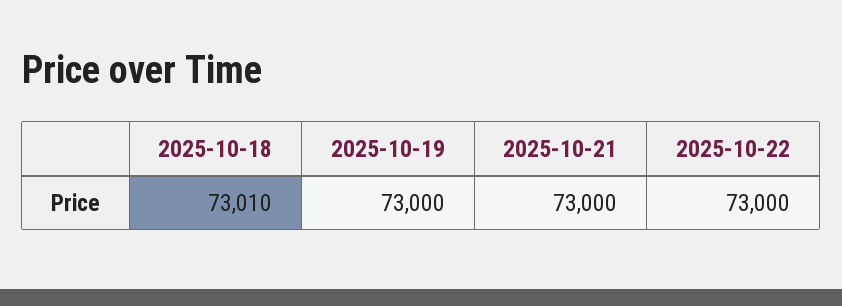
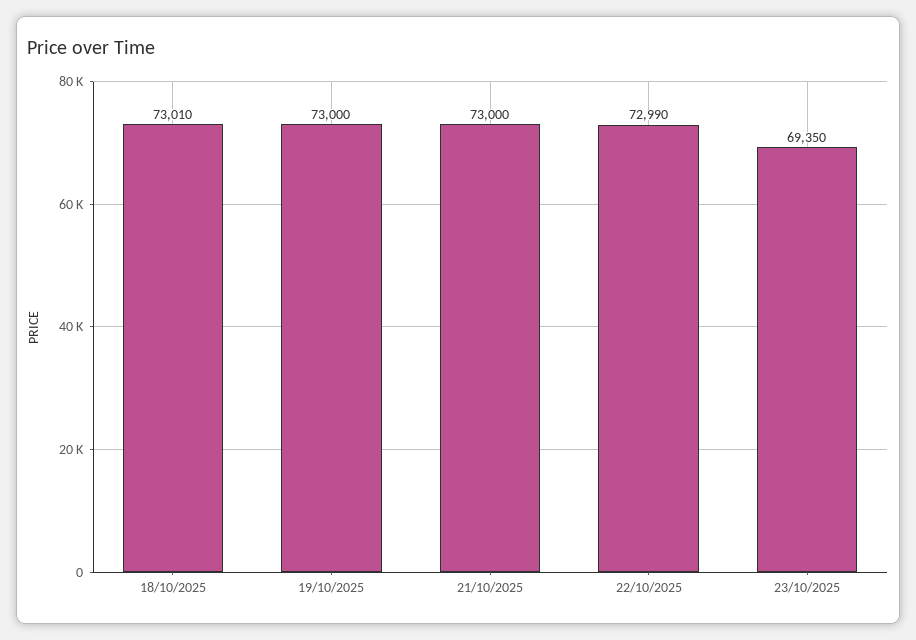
2025-10-22: 73000 -> 72990
23/10/2025: none -> 69350

